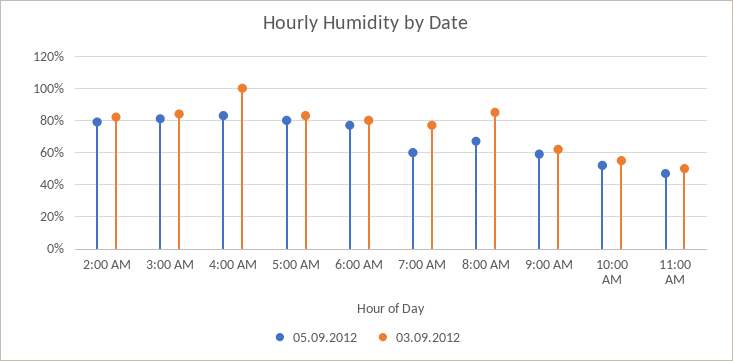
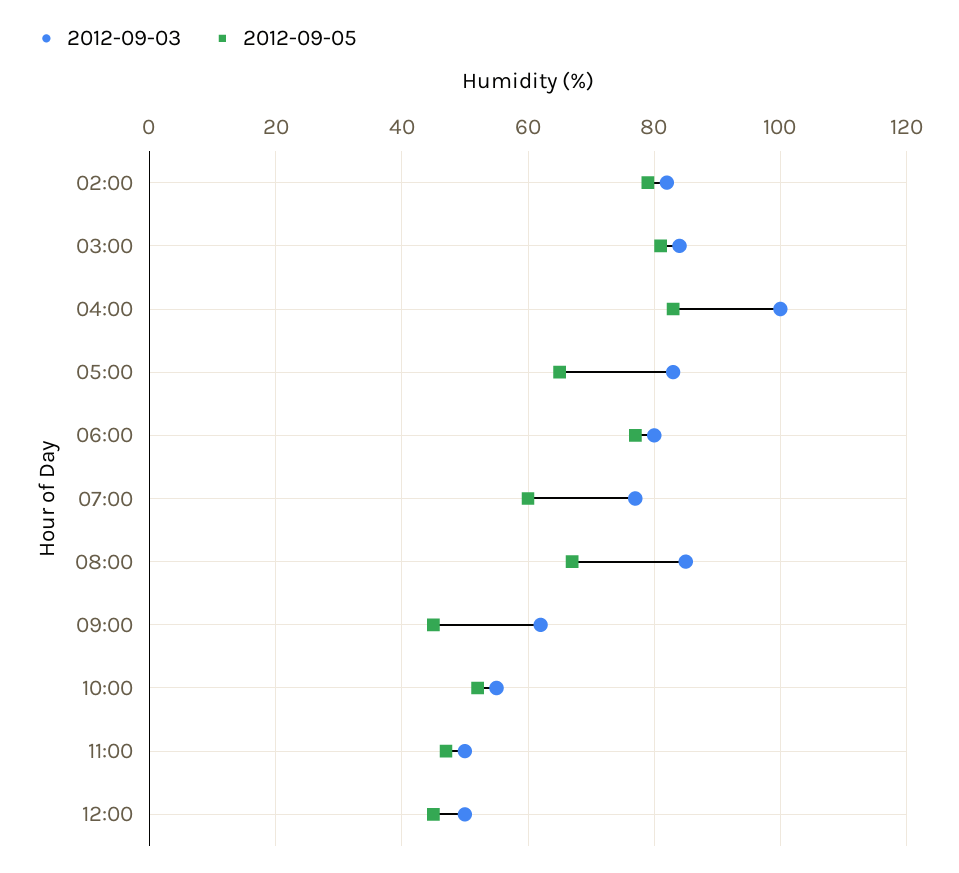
05.09.2012, 5:00 AM: 80 -> 65
05.09.2012, 9:00 AM: 60 -> 45
03.09.2012, 12:00: none -> 50
05.09.2012, 12:00: none -> 45

